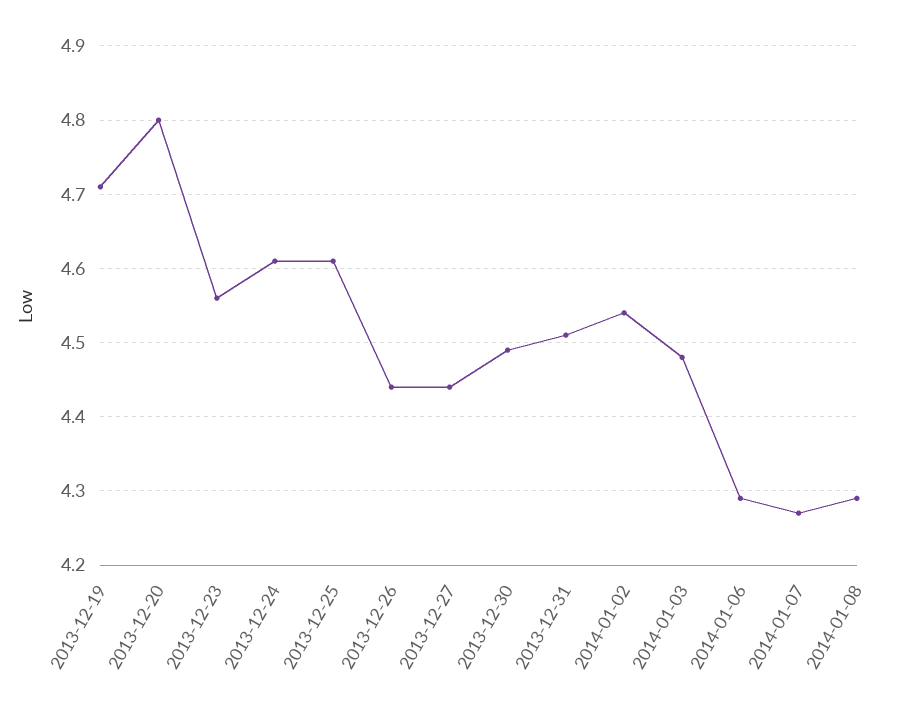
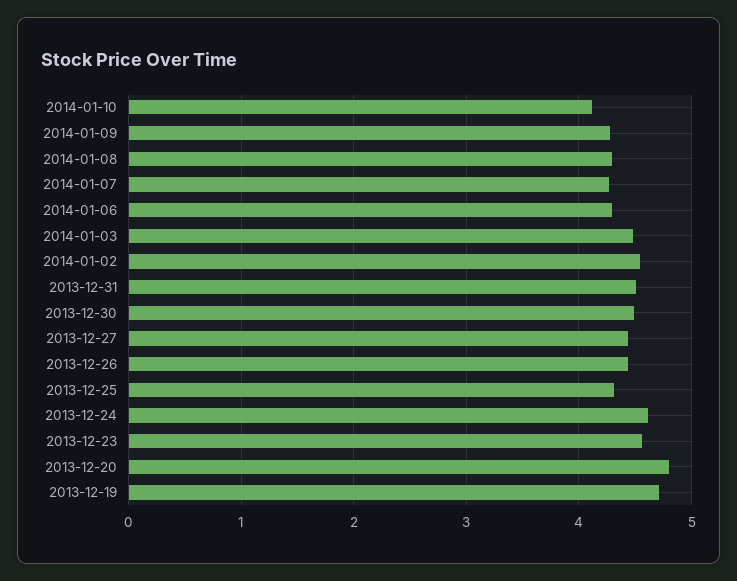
2013-12-25: 4.61 -> 4.3
2014-01-10: none -> 4.1
2014-01-09: none -> 4.3

